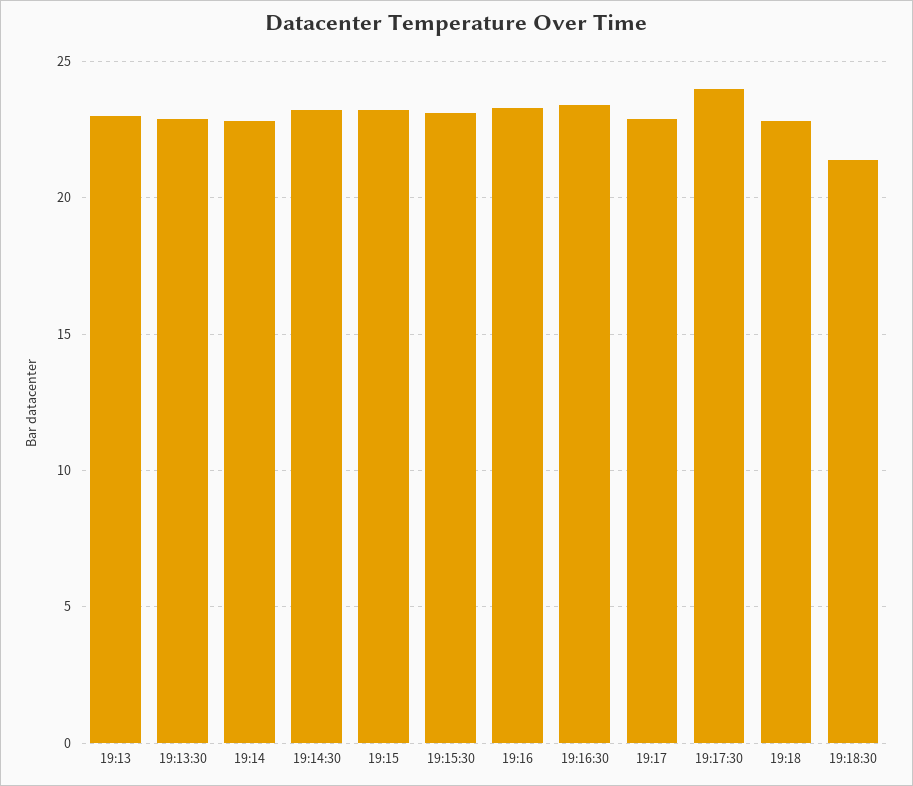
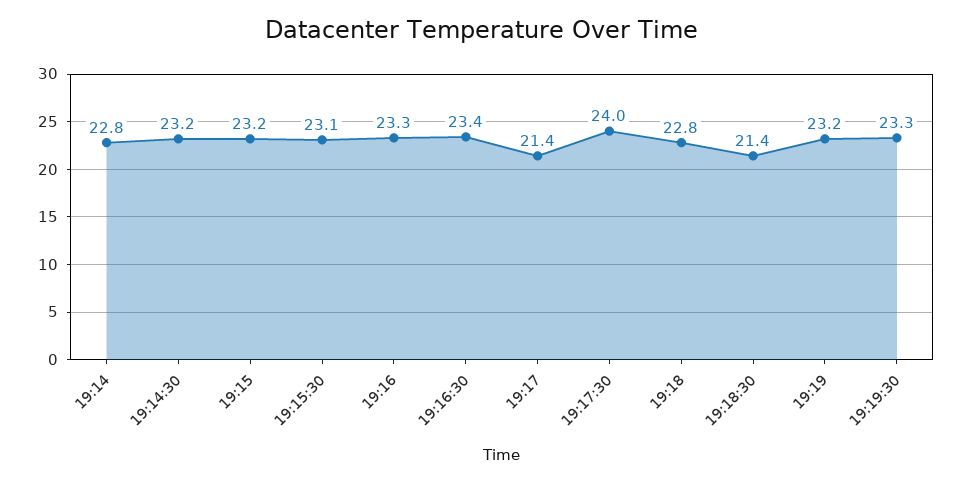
19:13: 23 -> none
19:13:30: 23 -> none
19:17: 23 -> 21.4
19:19: none -> 23.2
19:19:30: none -> 23.3

